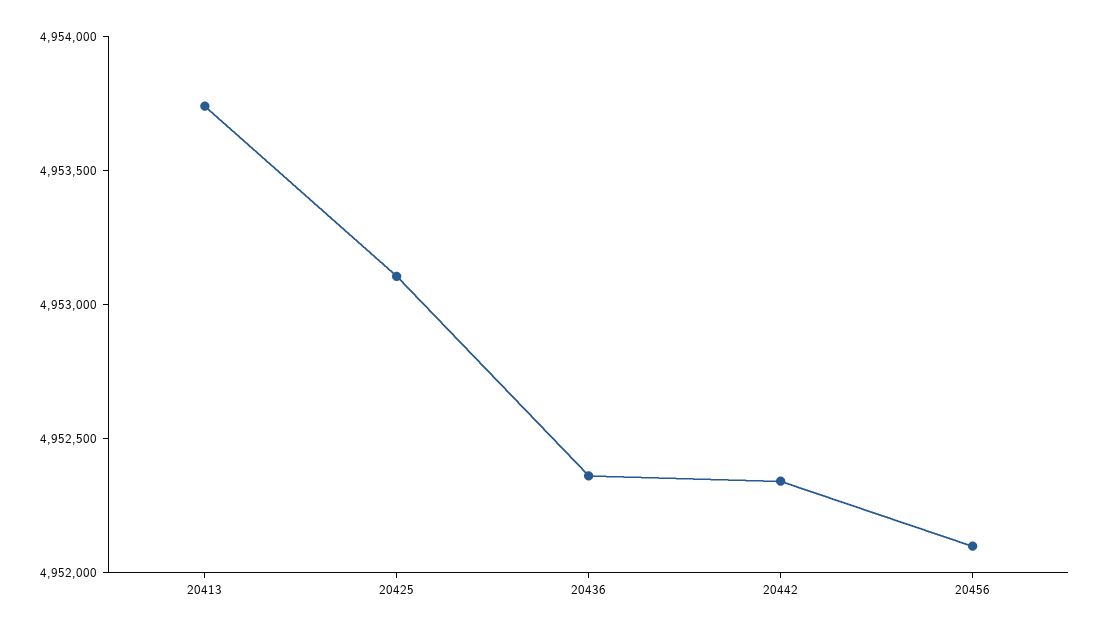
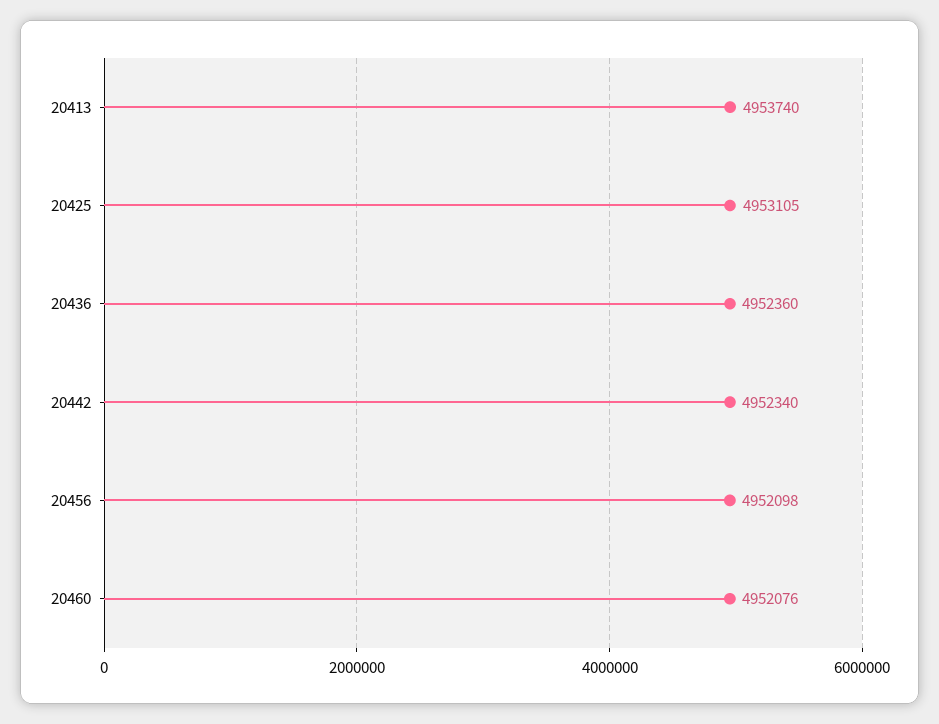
20460: none -> 4952076

